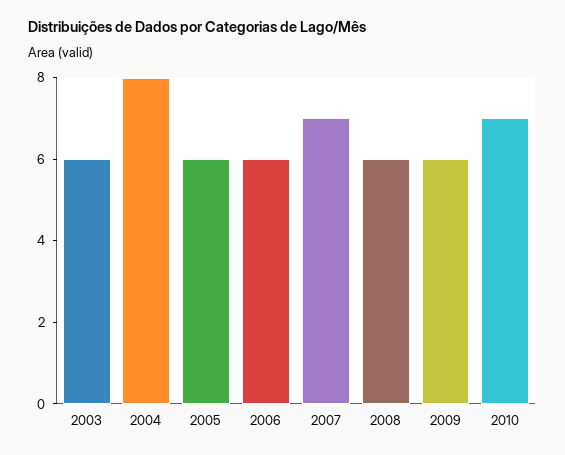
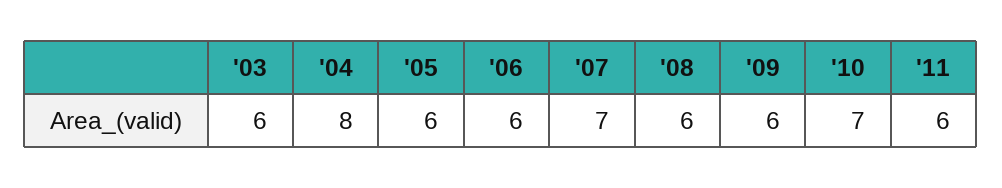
'11: none -> 6

